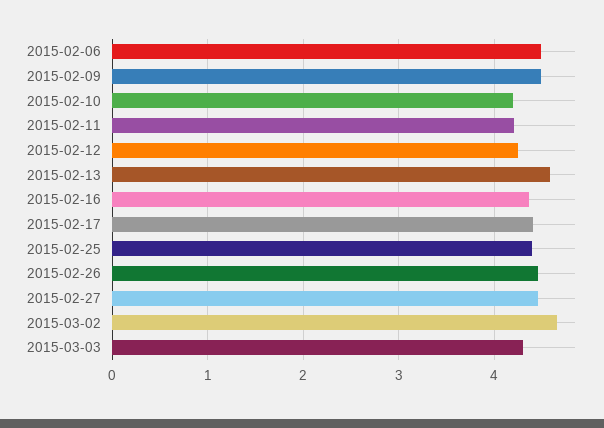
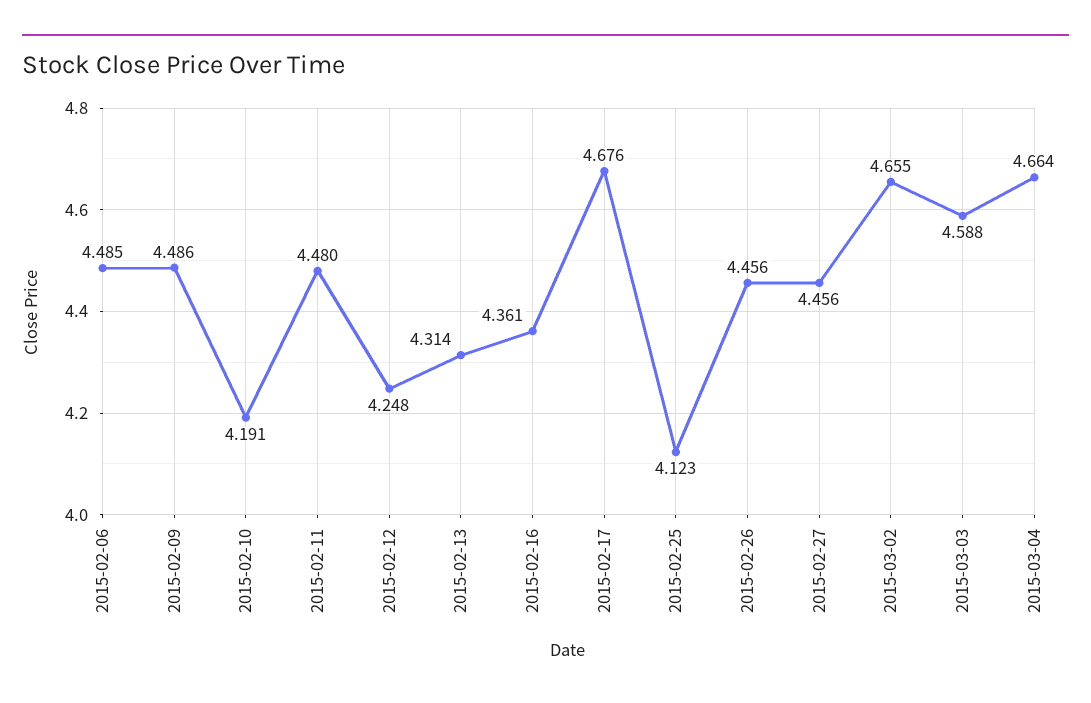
2015-02-11: 4.2 -> 4.48
2015-02-13: 4.6 -> 4.314
2015-02-17: 4.4 -> 4.676
2015-02-25: 4.4 -> 4.123
2015-03-03: 4.3 -> 4.588
2015-03-04: none -> 4.664

